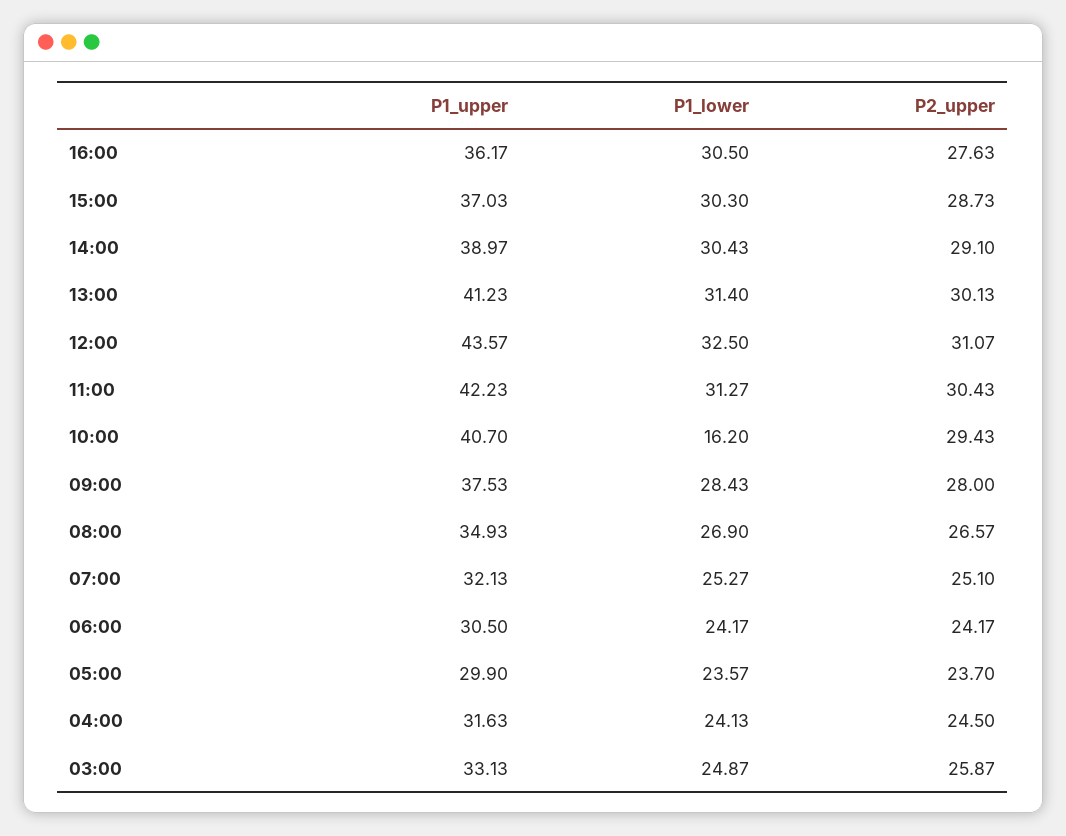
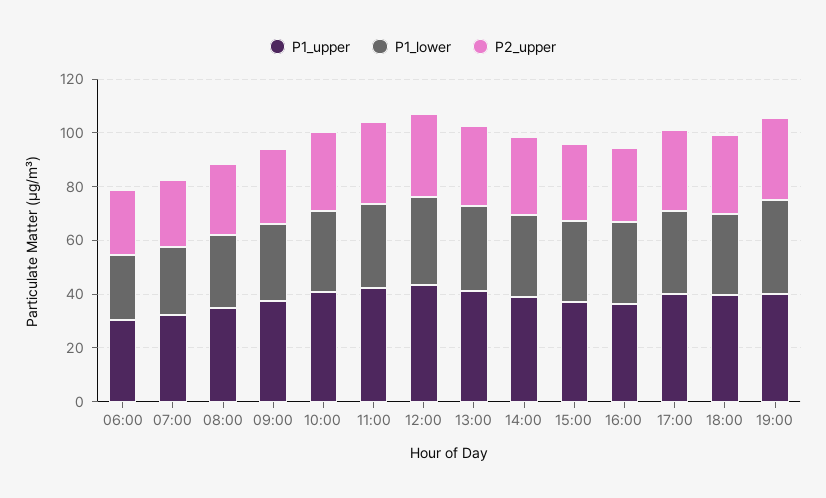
P1_lower, 10:00: 16.2 -> 30
P1_upper, 05:00: 29.9 -> none
P1_lower, 05:00: 23.57 -> none
P2_upper, 05:00: 23.7 -> none
P1_upper, 04:00: 31.63 -> none
P1_lower, 04:00: 24.13 -> none
P2_upper, 04:00: 24.5 -> none
P1_upper, 03:00: 33.13 -> none
P1_lower, 03:00: 24.87 -> none
P2_upper, 03:00: 25.87 -> none
P1_upper, 17:00: none -> 40
P1_lower, 17:00: none -> 30
P2_upper, 17:00: none -> 30
P1_upper, 18:00: none -> 40
P1_lower, 18:00: none -> 30
P2_upper, 18:00: none -> 30
P1_upper, 19:00: none -> 40
P1_lower, 19:00: none -> 35
P2_upper, 19:00: none -> 30

